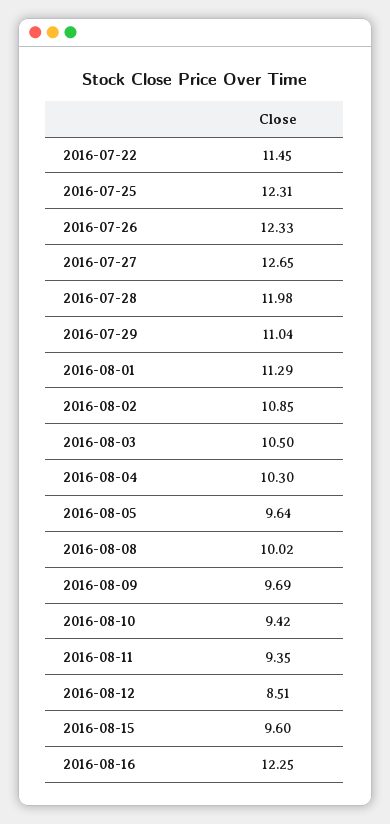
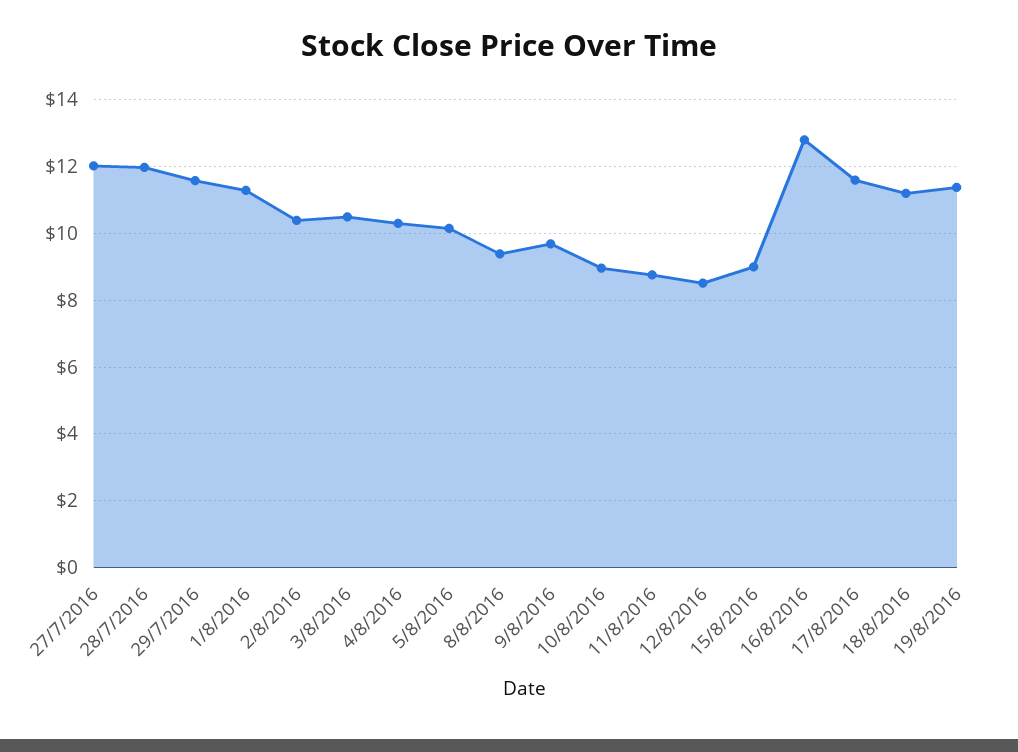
2016-07-22: 11.45 -> none
2016-07-25: 12.31 -> none
2016-07-26: 12.33 -> none
2016-07-27: 12.65 -> 12
2016-07-29: 11.04 -> 11.6
2016-08-02: 10.85 -> 10.4
2016-08-05: 9.64 -> 10.2
2016-08-08: 10.02 -> 9.4
2016-08-10: 9.42 -> 9
2016-08-11: 9.35 -> 8.8
2016-08-15: 9.6 -> 9
2016-08-16: 12.25 -> 12.8
17/8/2016: none -> 11.6
18/8/2016: none -> 11.2
19/8/2016: none -> 11.4

